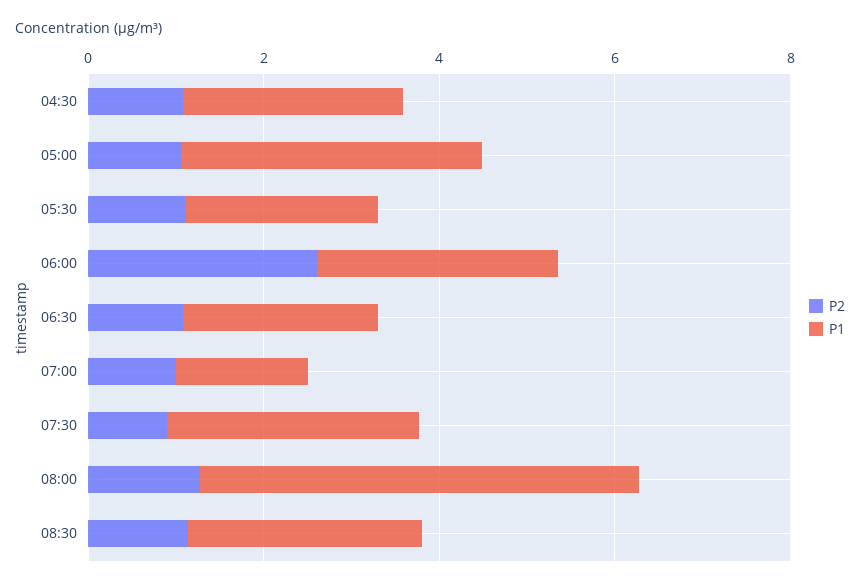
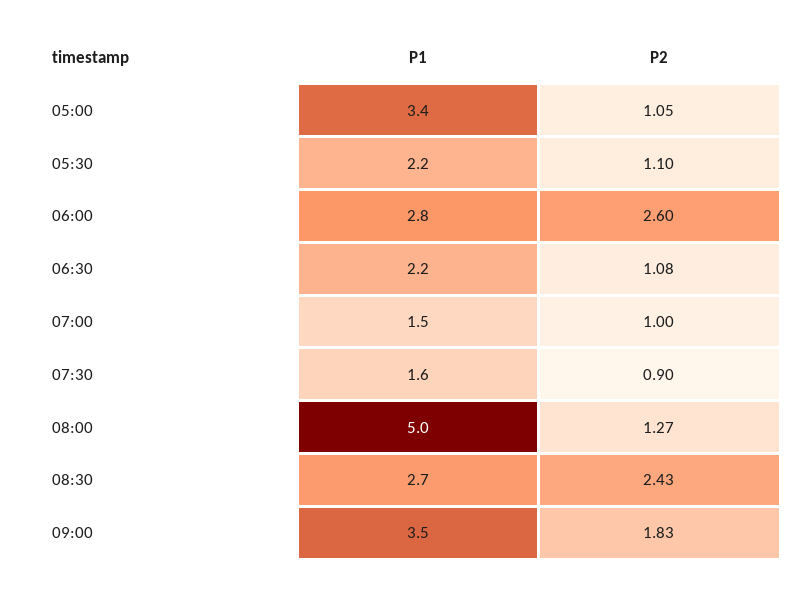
P2, 04:30: 1 -> none
P1, 04:30: 2.5 -> none
P1, 07:30: 3 -> 1.6
P2, 08:30: 1 -> 2.43
P1, 09:00: none -> 3.5
P2, 09:00: none -> 1.83

